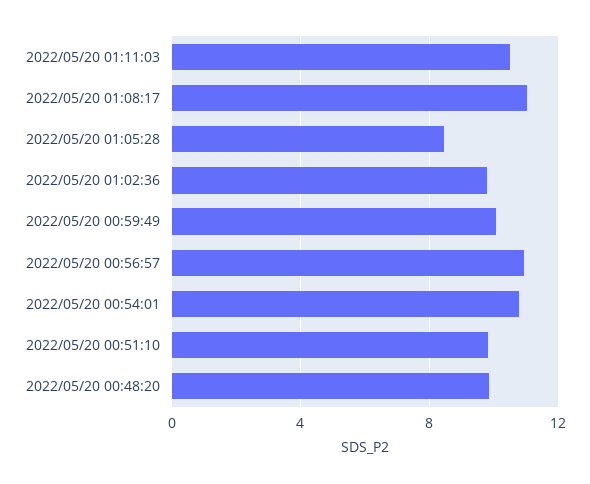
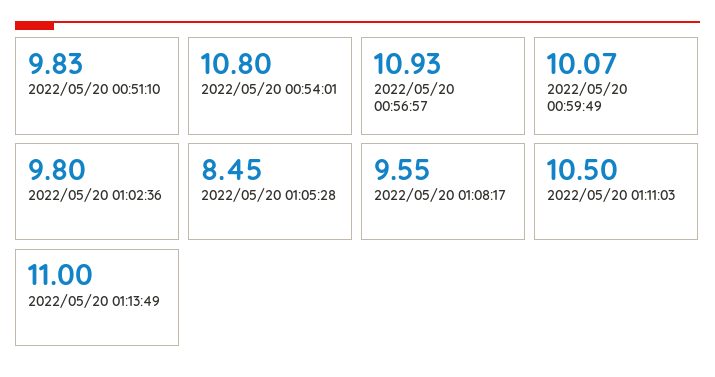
2022/05/20 01:08:17: 11 -> 9.55
2022/05/20 00:48:20: 10 -> none
2022/05/20 01:13:49: none -> 11

